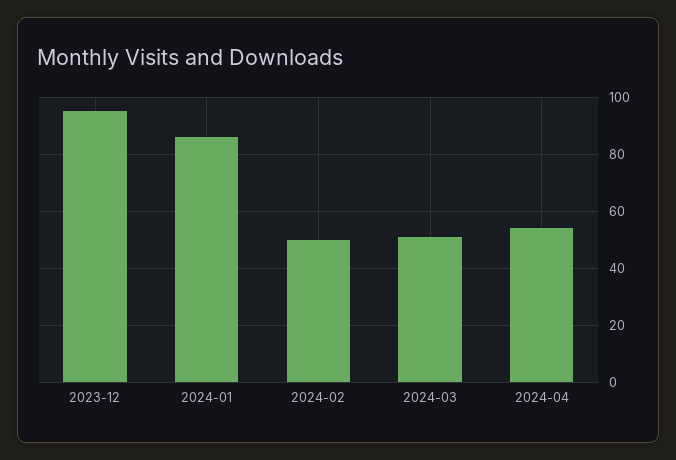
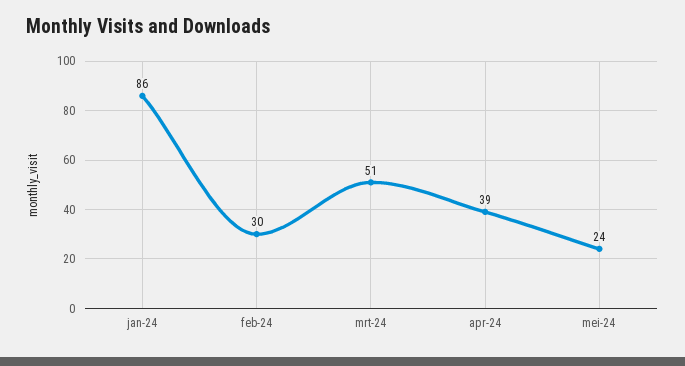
2023-12: 95 -> none
2024-02: 50 -> 30
2024-04: 55 -> 39
mei-24: none -> 24

